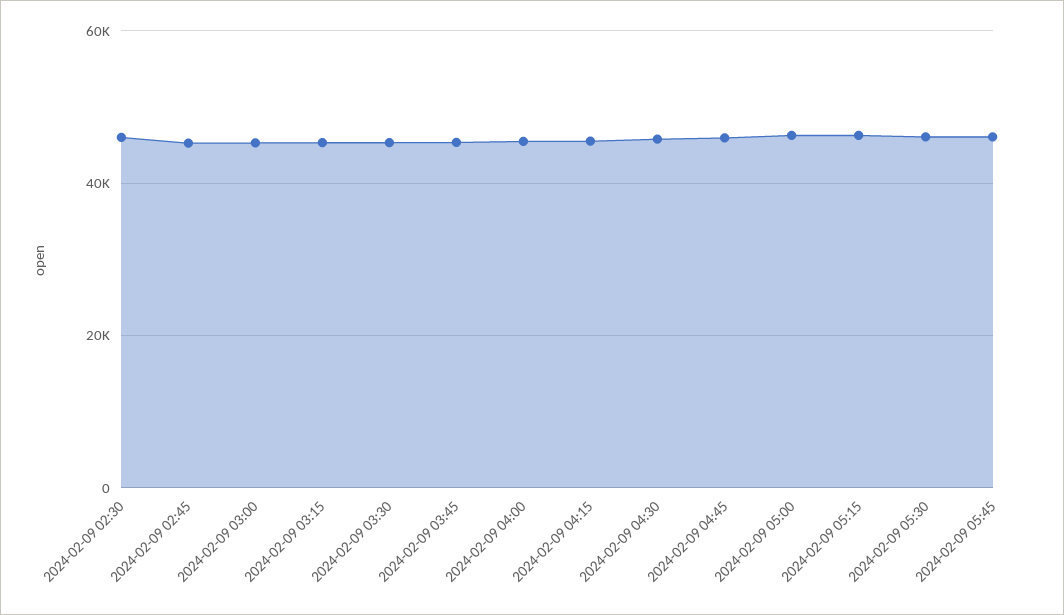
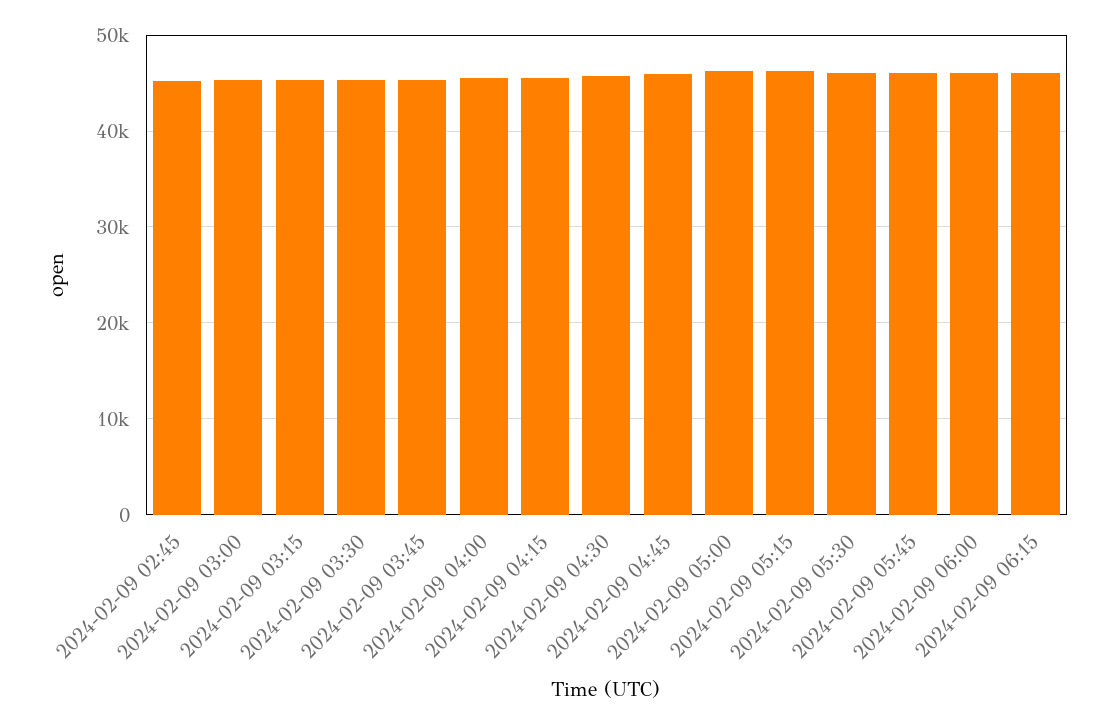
2024-02-09 02:30: 46000 -> none
2024-02-09 06:00: none -> 46000
2024-02-09 06:15: none -> 46000

